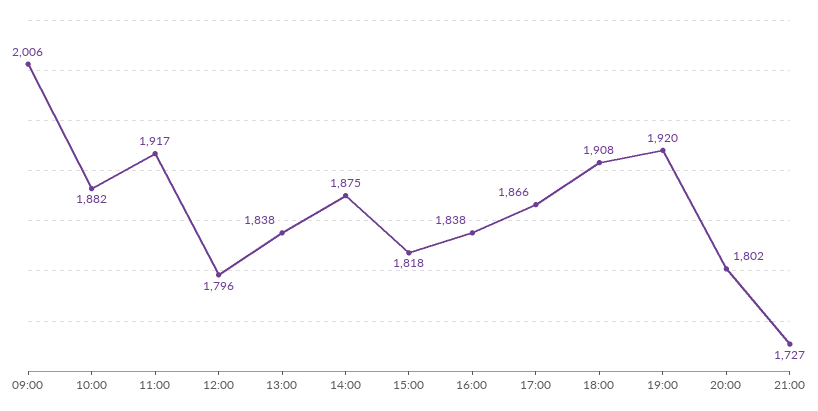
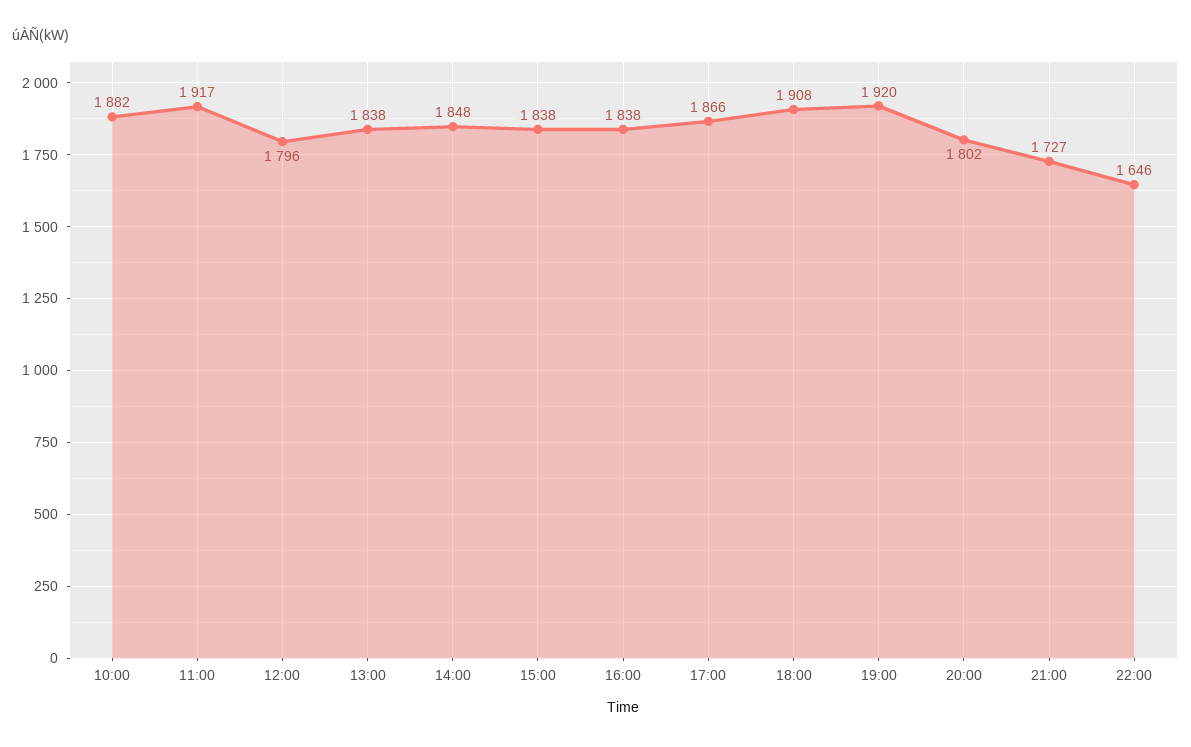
09:00: 2006 -> none
14:00: 1875 -> 1848
15:00: 1818 -> 1838
22:00: none -> 1646

